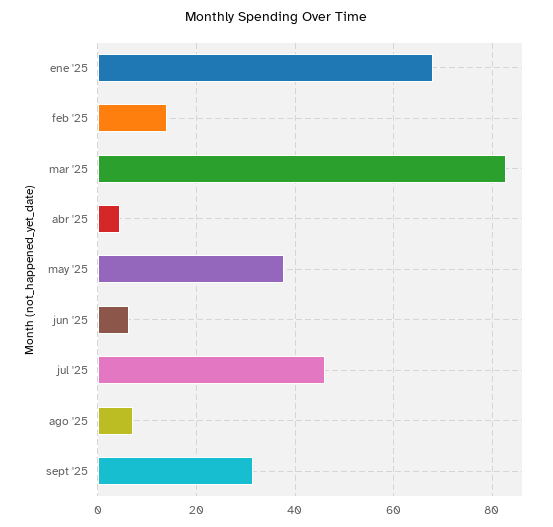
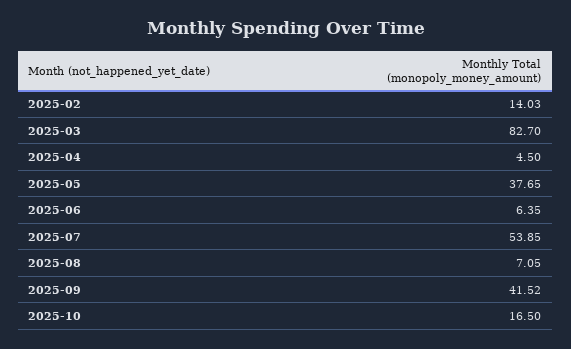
ene '25: 68 -> none
jul '25: 46 -> 53.85
sept '25: 32 -> 41.52
2025-10: none -> 16.5

